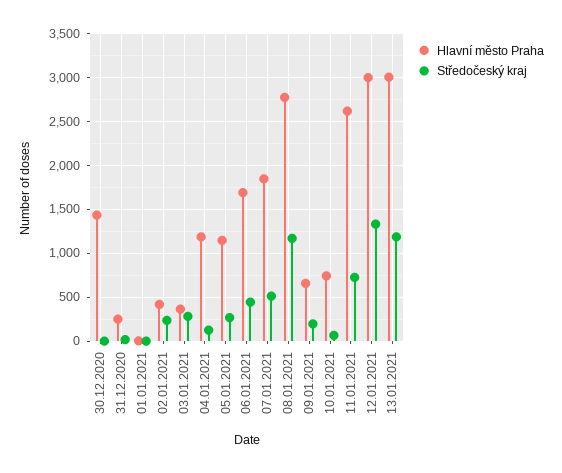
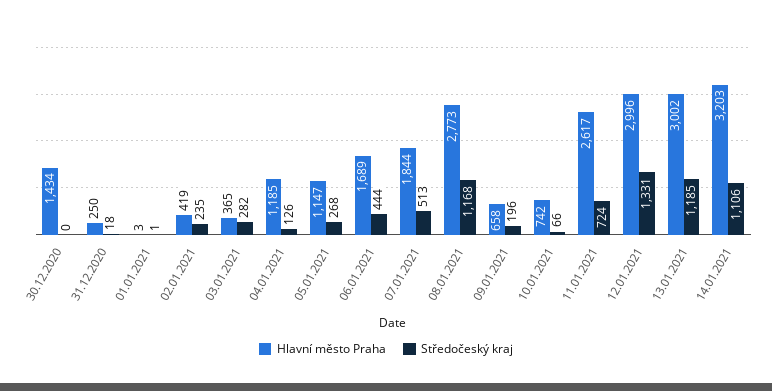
Hlavní město Praha, 14.01.2021: none -> 3203
Středočeský kraj, 14.01.2021: none -> 1106

